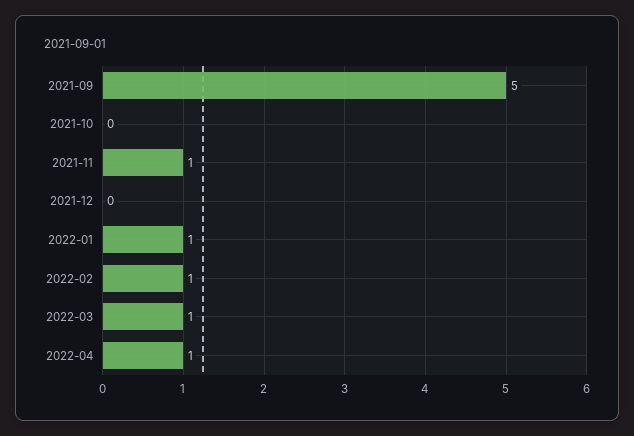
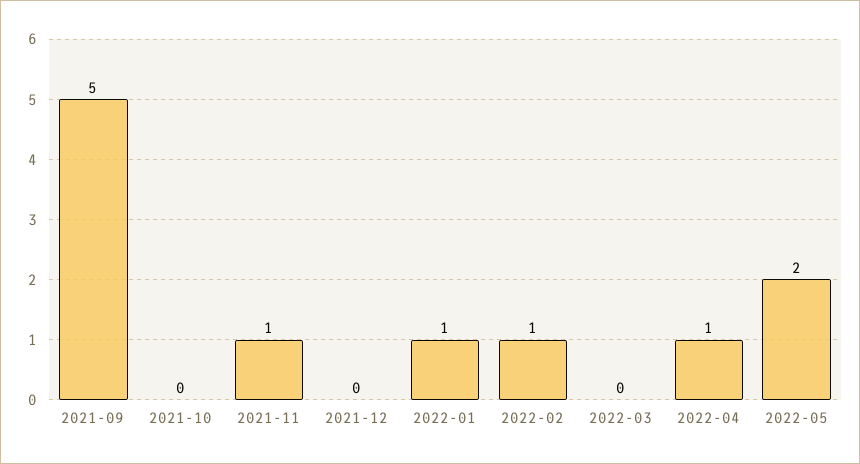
2022-03: 1 -> 0
2022-05: none -> 2

